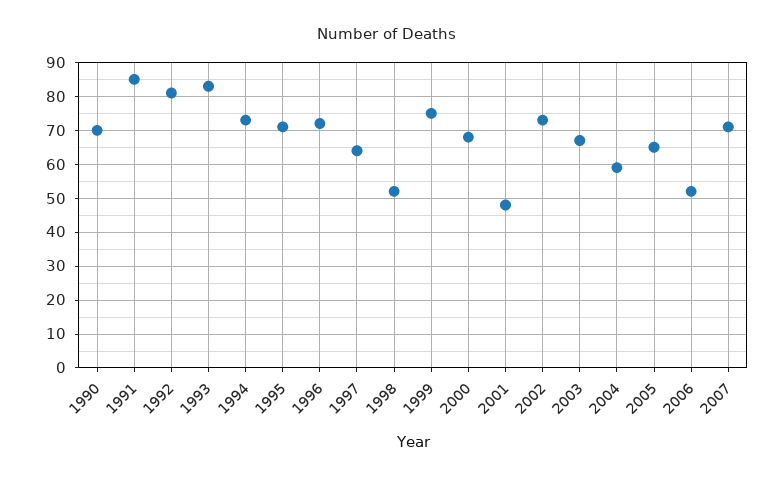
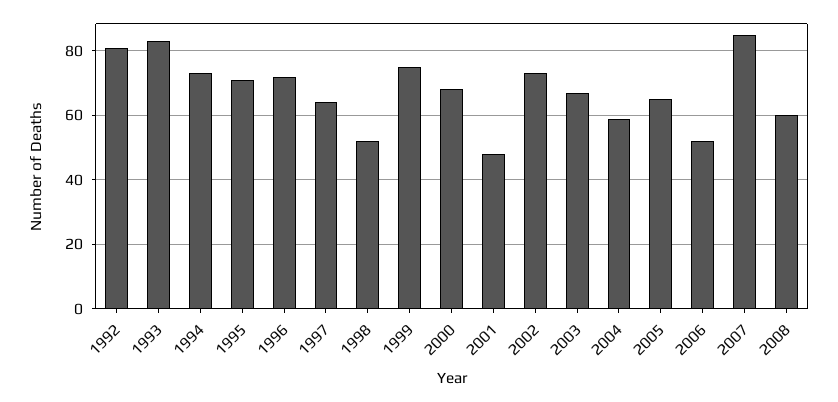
1990: 70 -> none
1991: 85 -> none
2007: 70 -> 85
2008: none -> 60

